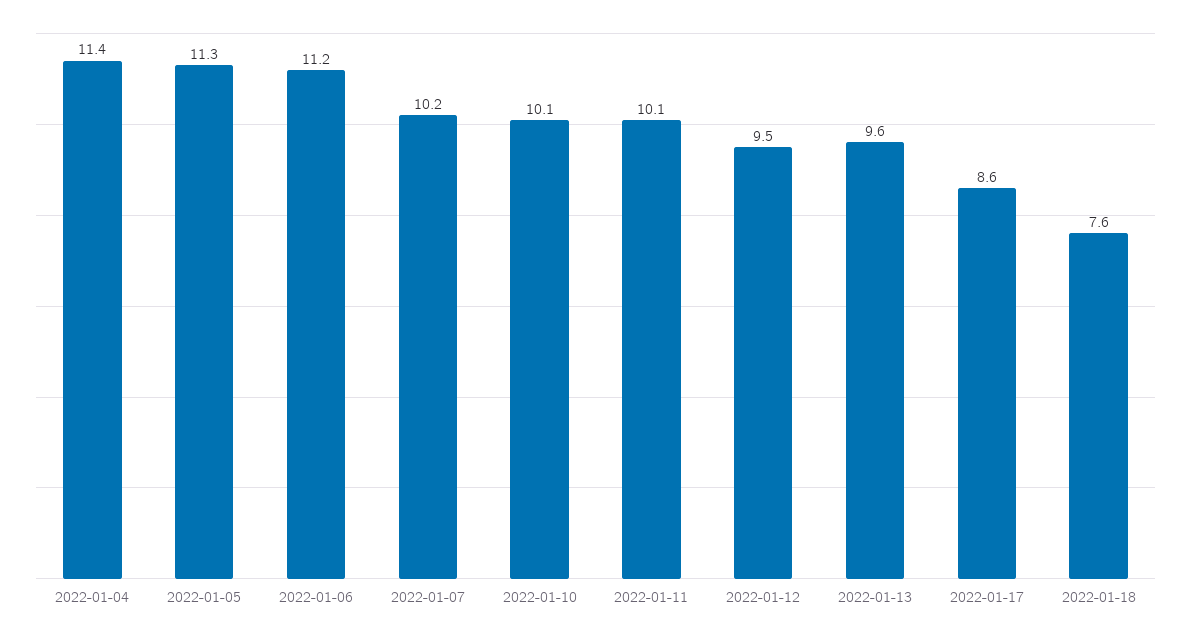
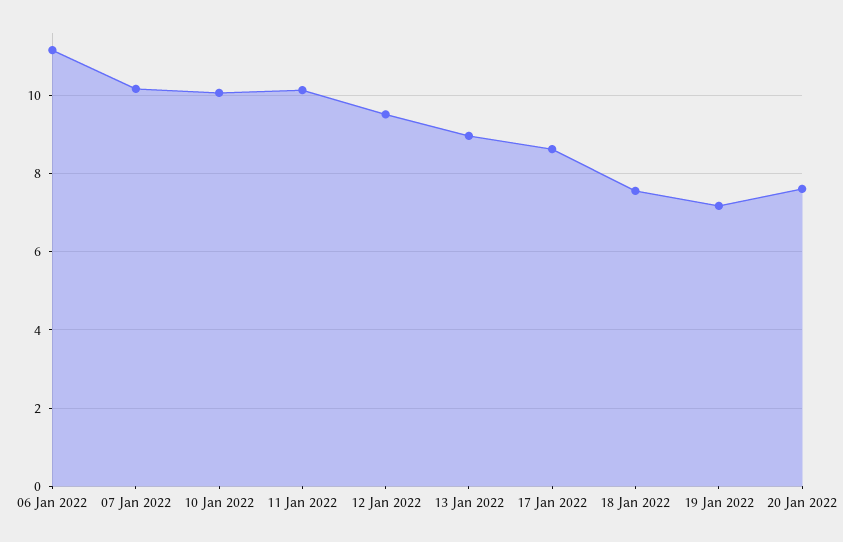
2022-01-04: 11.4 -> none
2022-01-05: 11.3 -> none
2022-01-13: 9.6 -> 9
19 Jan 2022: none -> 7.2
20 Jan 2022: none -> 7.6

